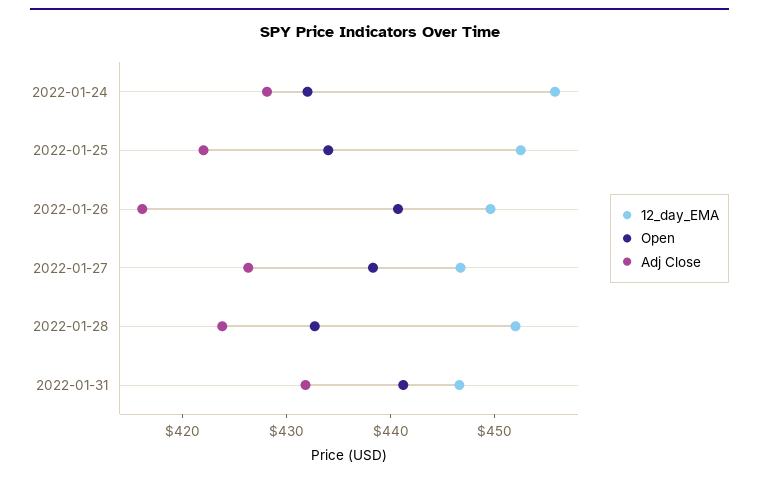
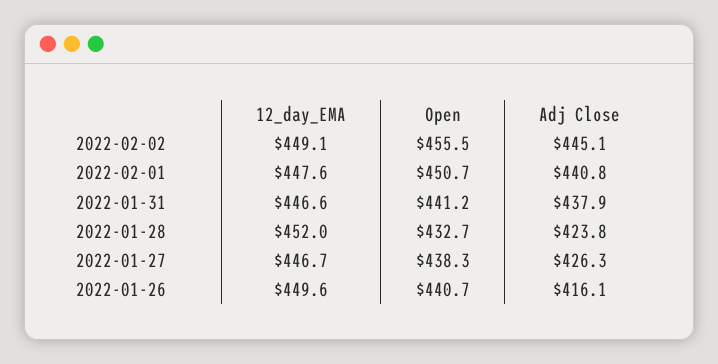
12_day_EMA, 2022-01-24: 456 -> none
Open, 2022-01-24: 432 -> none
Adj Close, 2022-01-24: 428 -> none
12_day_EMA, 2022-01-25: 452 -> none
Open, 2022-01-25: 434 -> none
Adj Close, 2022-01-25: 422 -> none
Adj Close, 2022-01-31: 432 -> 437.9
12_day_EMA, 2022-02-02: none -> 449.1
Open, 2022-02-02: none -> 455.5
Adj Close, 2022-02-02: none -> 445.1
12_day_EMA, 2022-02-01: none -> 447.6
Open, 2022-02-01: none -> 450.7
Adj Close, 2022-02-01: none -> 440.8

